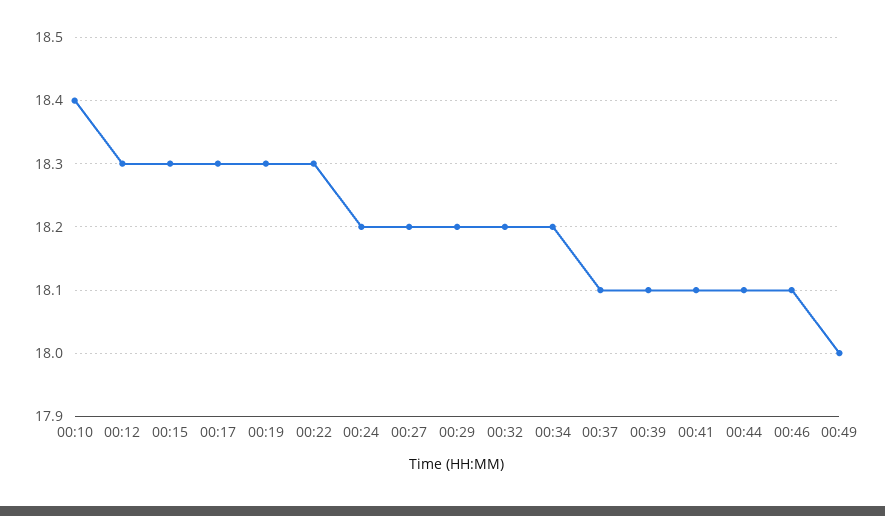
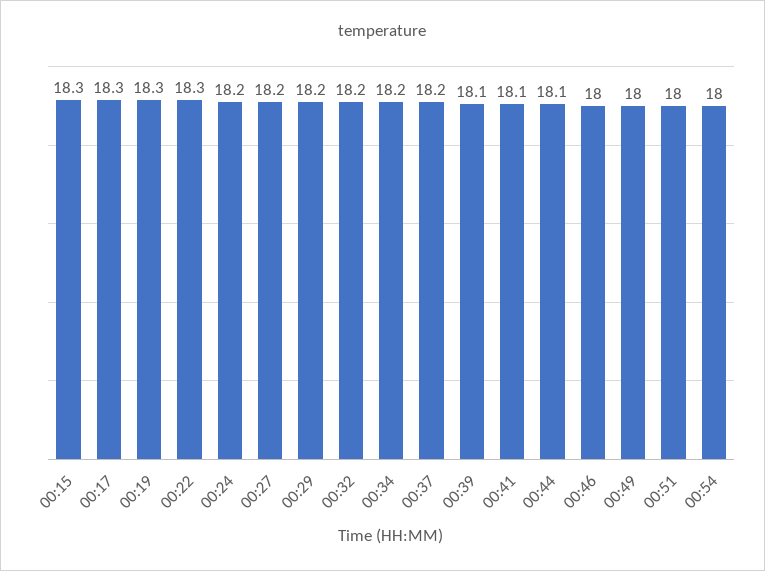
00:10: 18.4 -> none
00:12: 18.3 -> none
00:37: 18.1 -> 18.2
00:46: 18.1 -> 18
00:51: none -> 18
00:54: none -> 18

